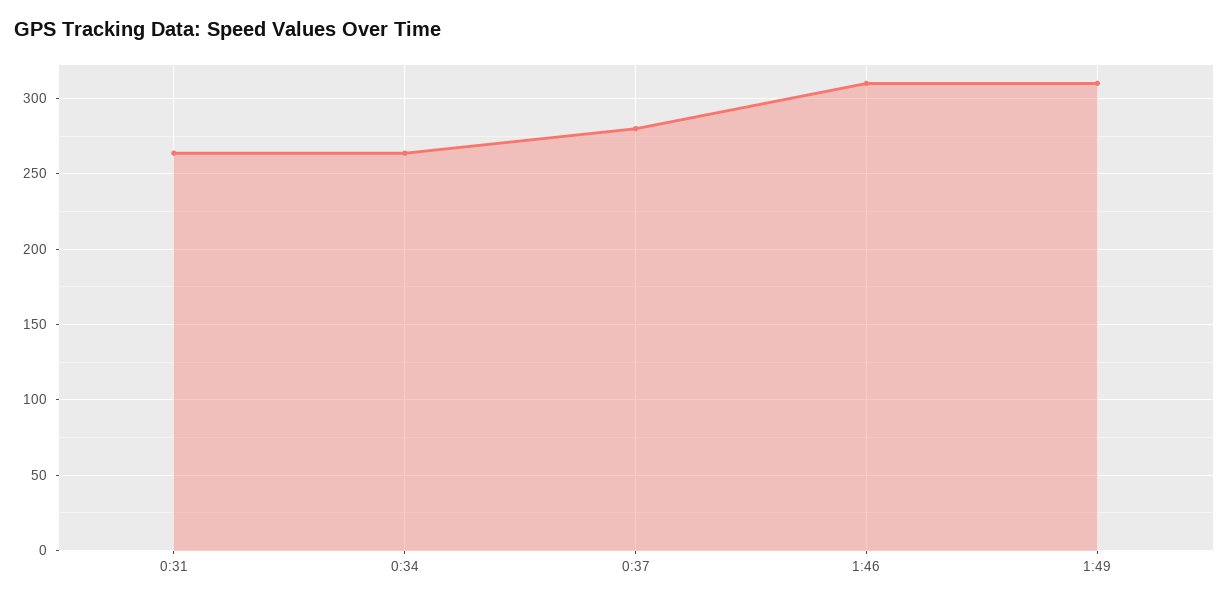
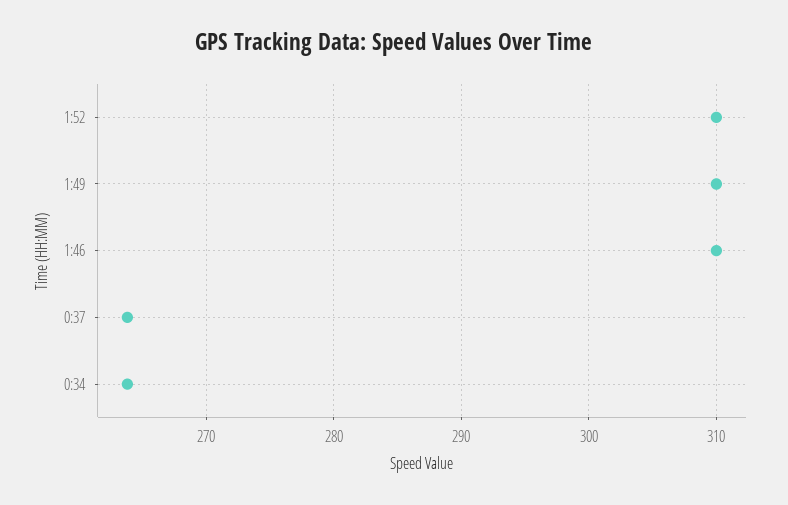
0:31: 265 -> none
0:37: 280 -> 264
1:52: none -> 310

